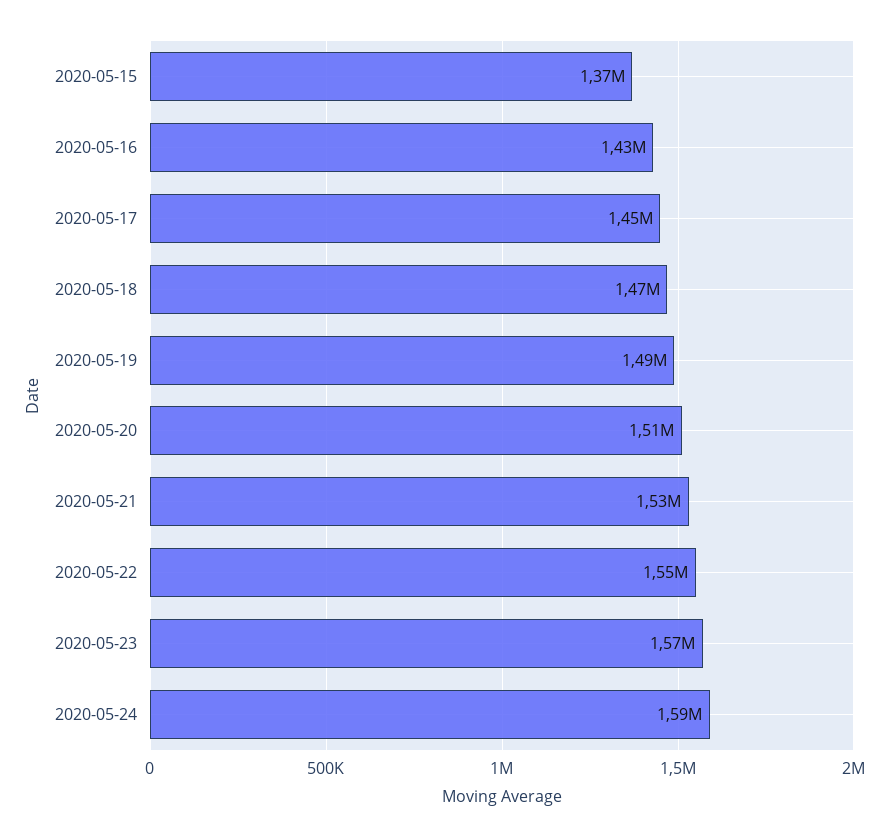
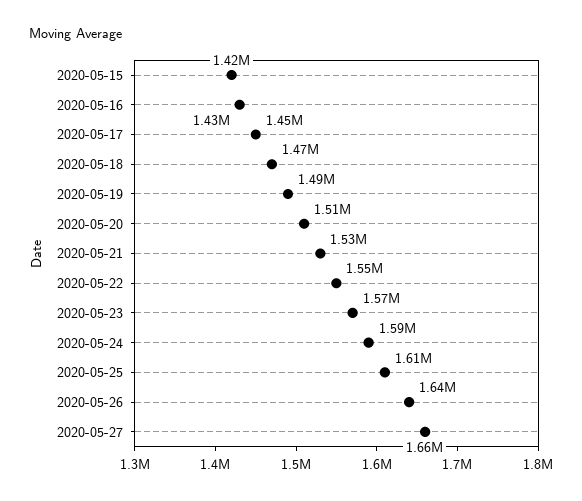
2020-05-15: 1370000 -> 1420000
2020-05-25: none -> 1610000
2020-05-26: none -> 1640000
2020-05-27: none -> 1660000

